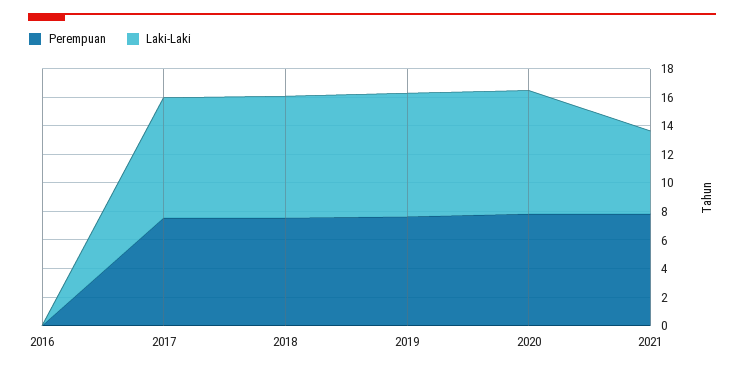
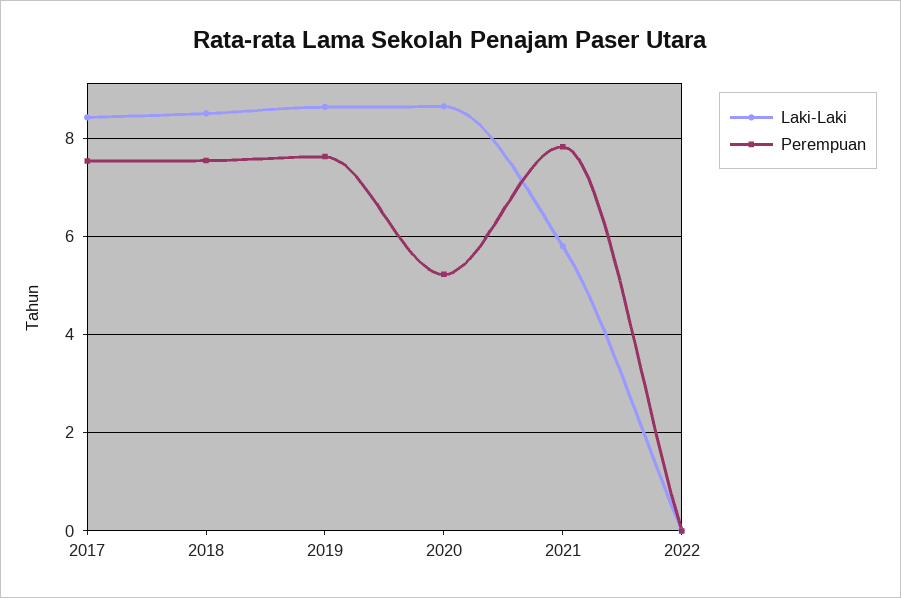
Perempuan, 2016: 0 -> none
Laki-Laki, 2016: 0 -> none
Perempuan, 2020: 8 -> 5.2
Laki-Laki, 2022: none -> 0
Perempuan, 2022: none -> 0

